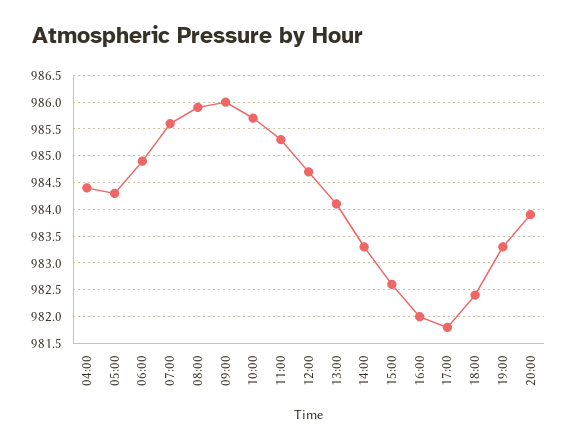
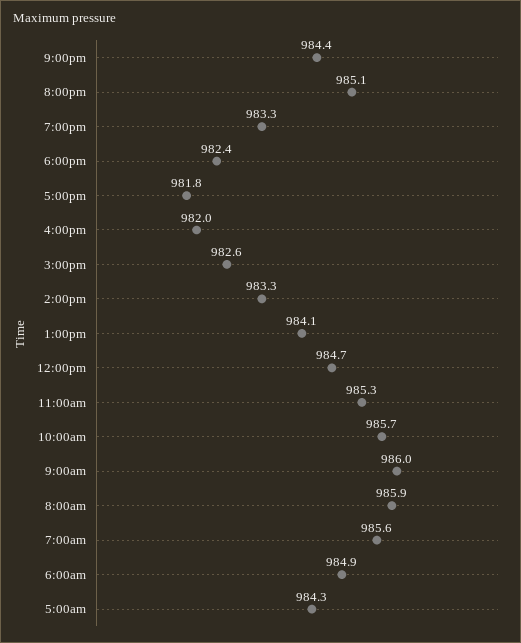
04:00: 984.5 -> none
20:00: 984 -> 985.1
9:00pm: none -> 984.4

